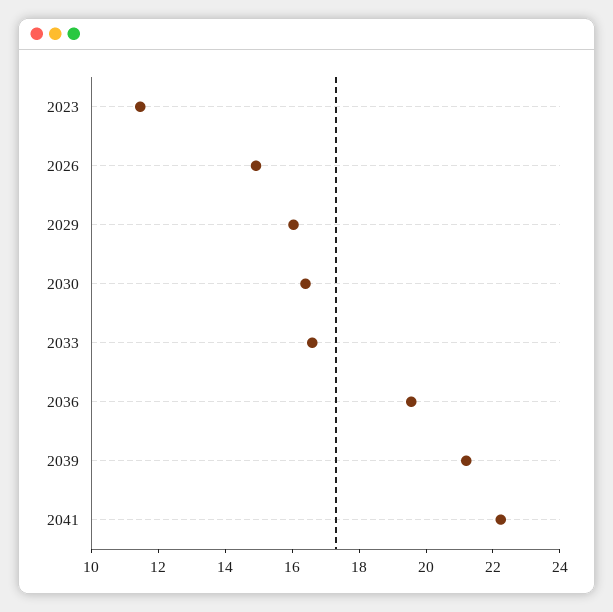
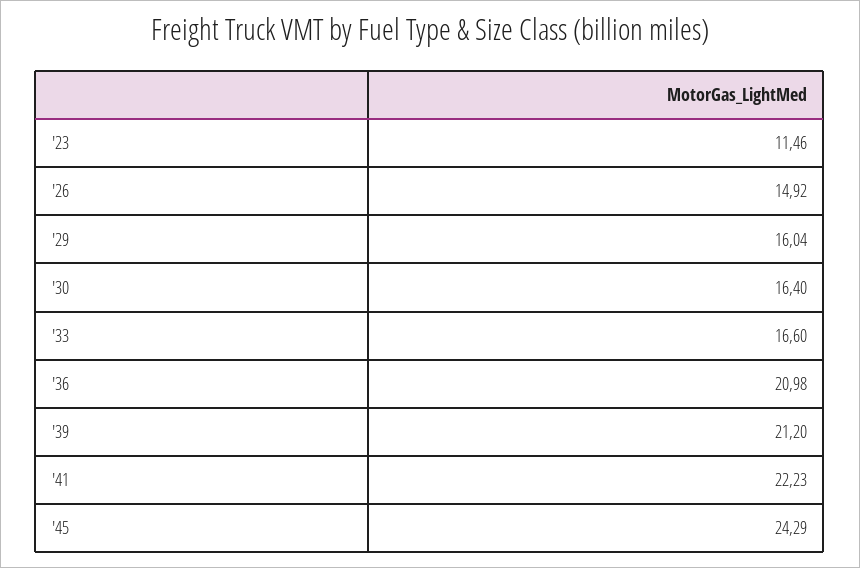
2036: 19.5 -> 20.98
'45: none -> 24.29

